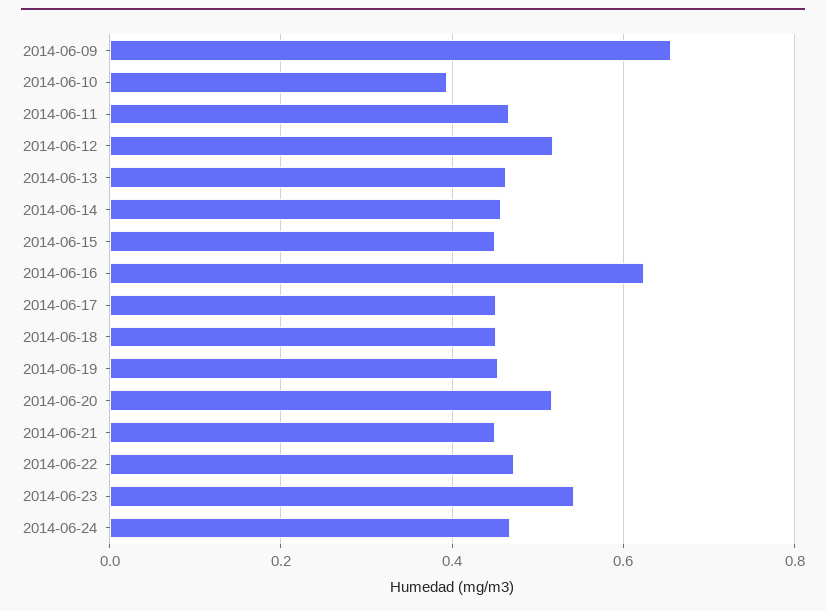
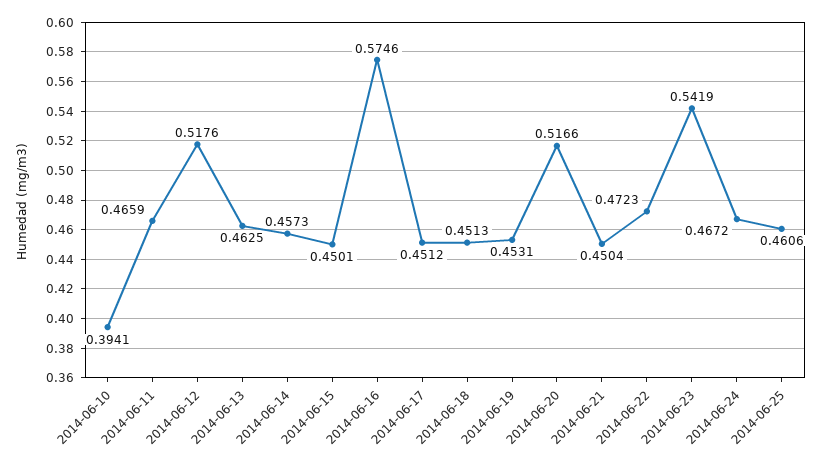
2014-06-09: 0.66 -> none
2014-06-16: 0.62 -> 0.5746
2014-06-25: none -> 0.4606

